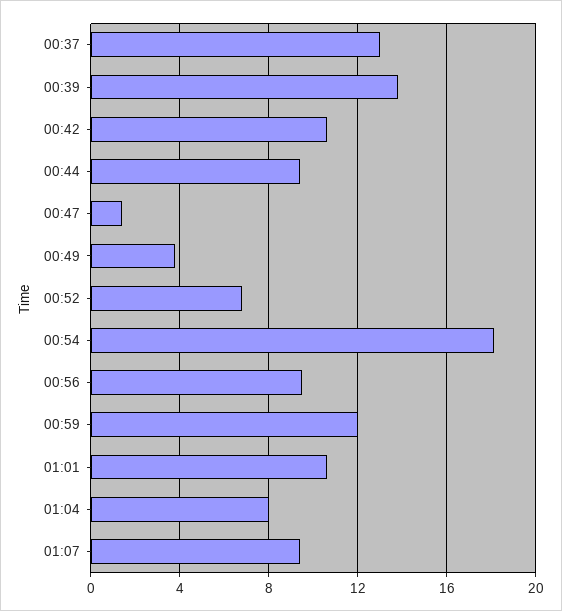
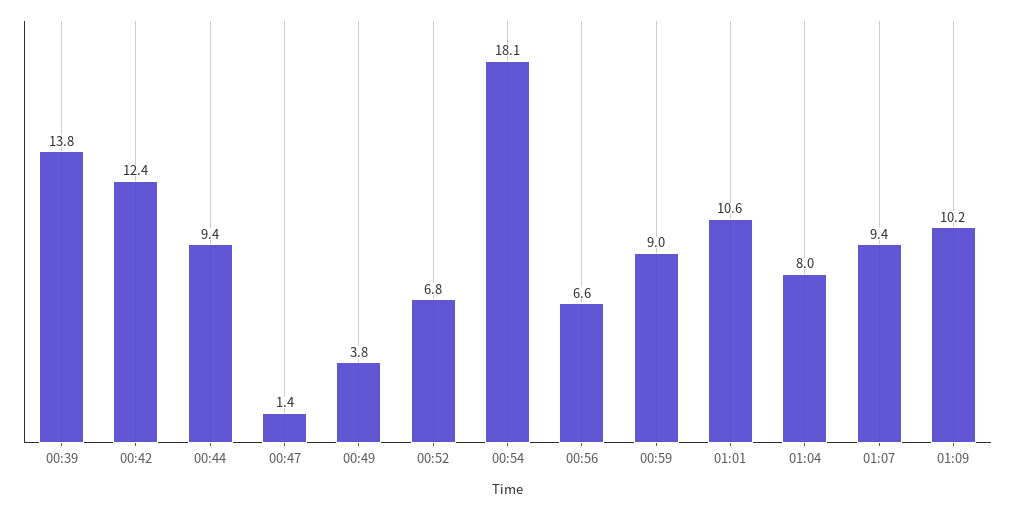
00:37: 13 -> none
00:42: 10.5 -> 12.4
00:56: 9.5 -> 6.6
00:59: 12 -> 9
01:09: none -> 10.2

